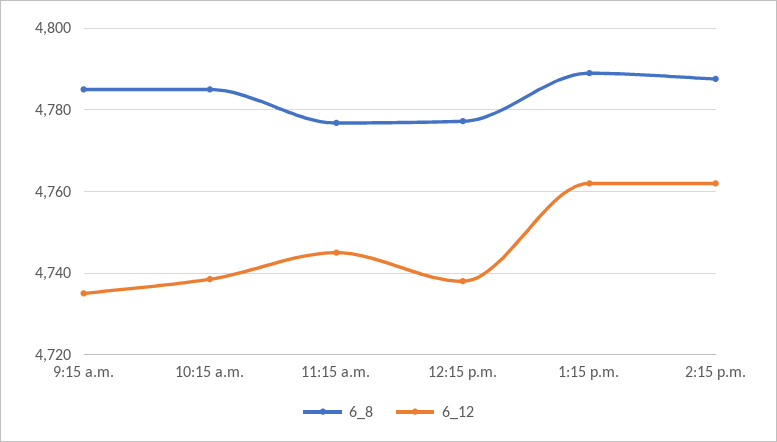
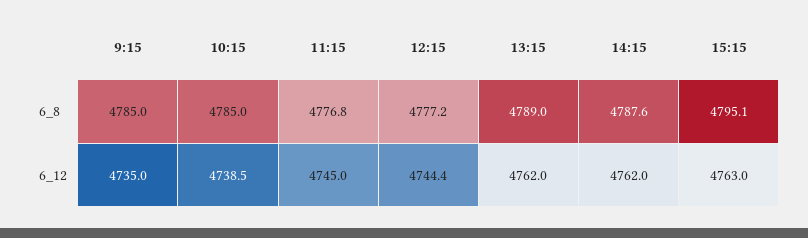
6_12, 12:15 p.m.: 4738 -> 4744.4
6_8, 15:15: none -> 4795.1
6_12, 15:15: none -> 4763

